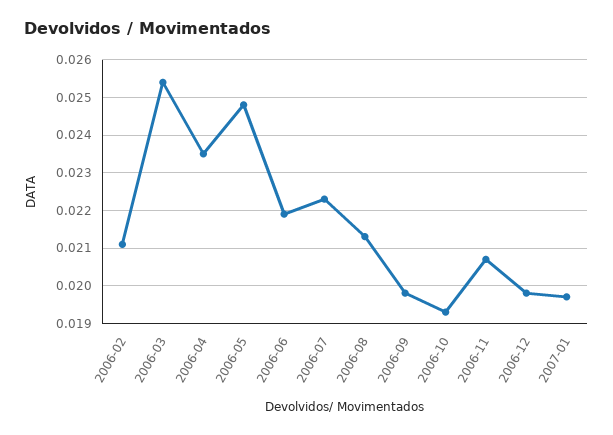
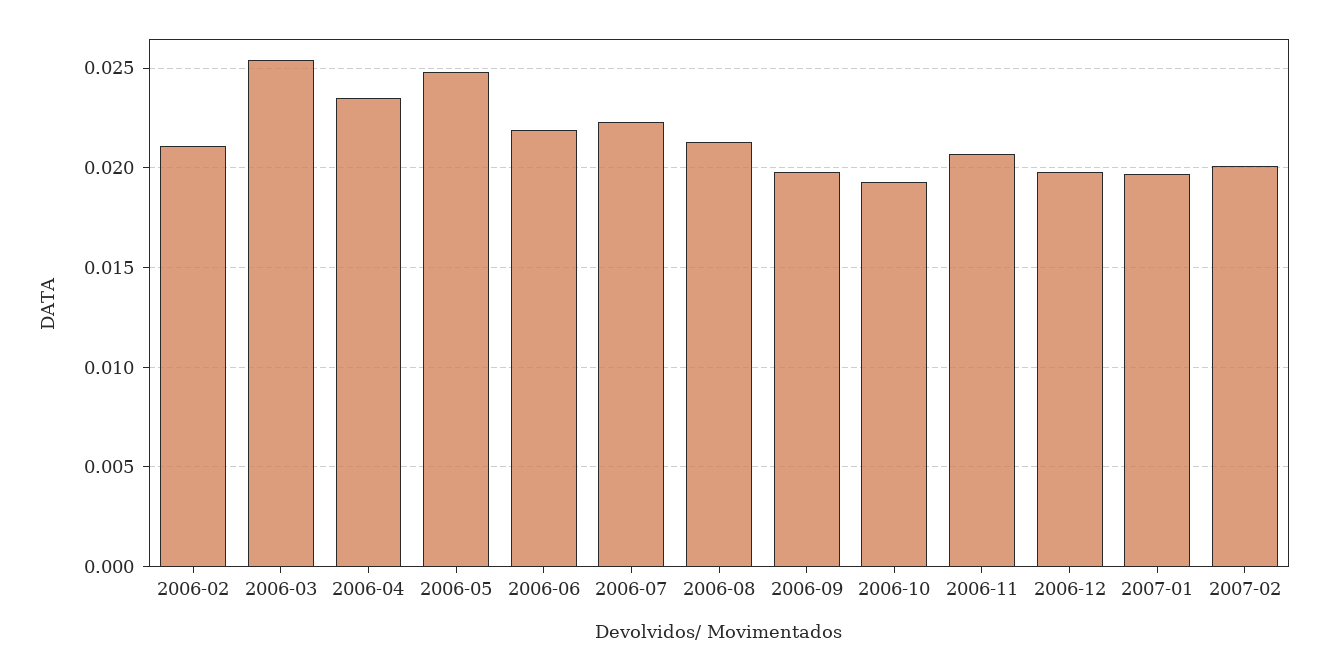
2007-02: none -> 0.02

